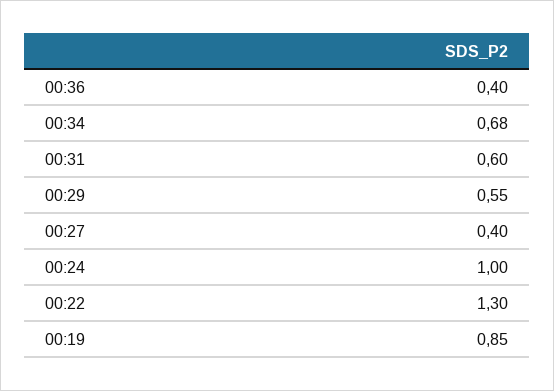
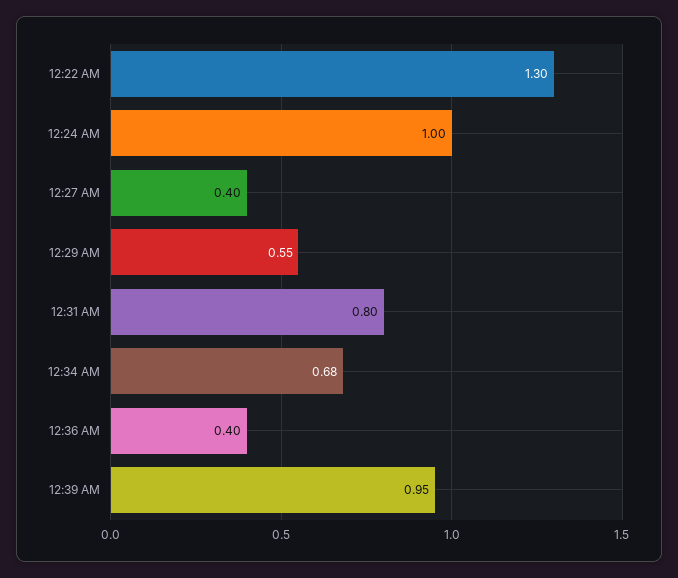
00:31: 0.6 -> 0.8
00:19: 0.85 -> none
12:39 AM: none -> 0.95

